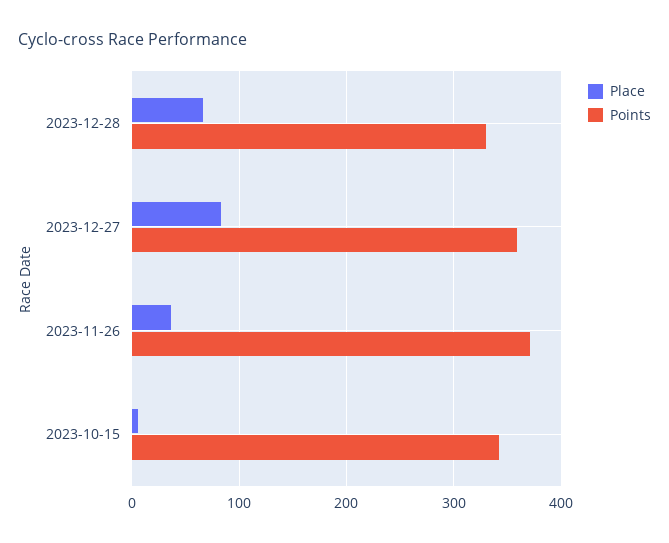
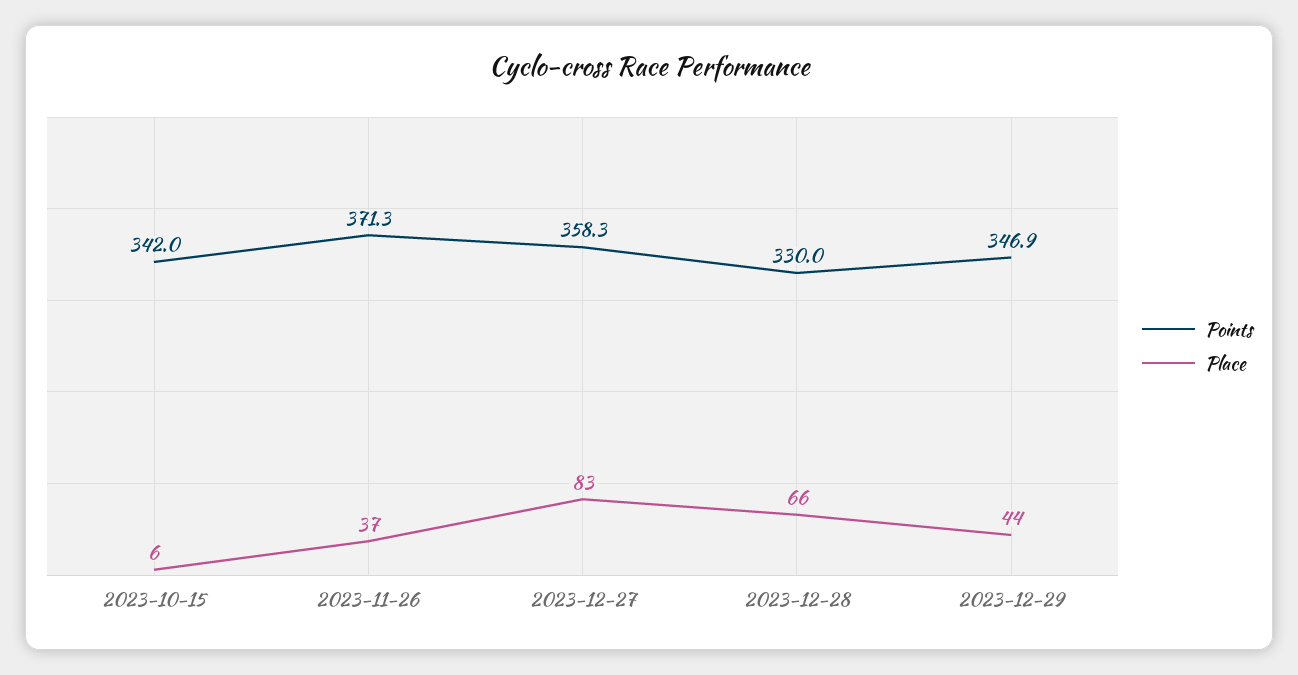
Points, 2023-12-29: none -> 346.9
Place, 2023-12-29: none -> 44

